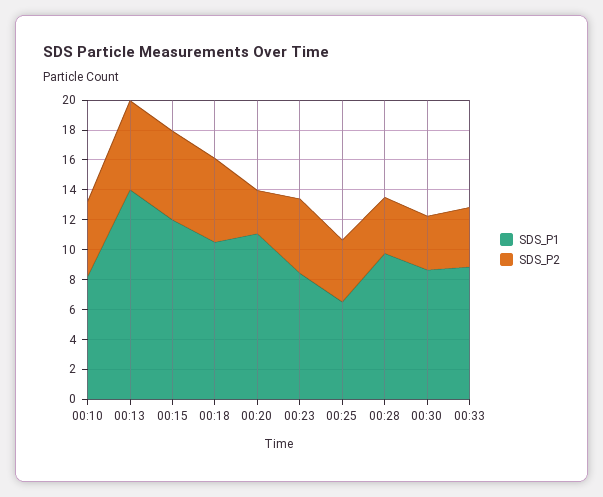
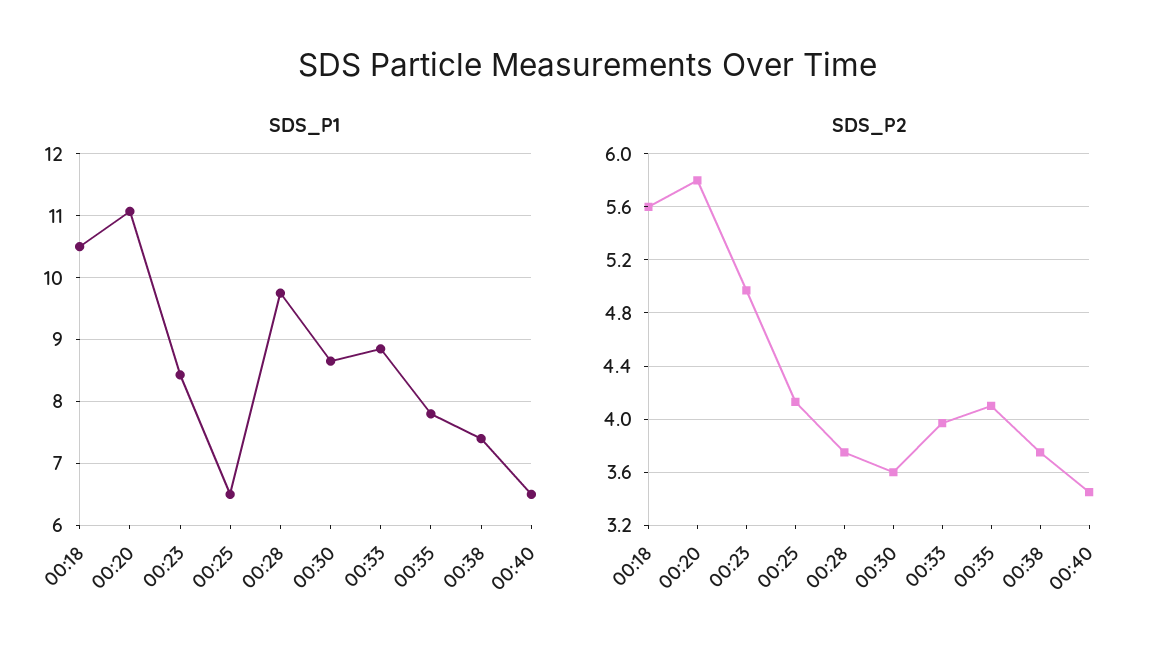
SDS_P1, 00:10: 8 -> none
SDS_P2, 00:10: 5 -> none
SDS_P1, 00:13: 14 -> none
SDS_P2, 00:13: 6 -> none
SDS_P1, 00:15: 12 -> none
SDS_P2, 00:15: 6 -> none
SDS_P2, 00:20: 3 -> 5.8
SDS_P1, 00:35: none -> 7.8
SDS_P1, 00:38: none -> 7.4
SDS_P1, 00:40: none -> 6.5
SDS_P2, 00:35: none -> 4.1
SDS_P2, 00:38: none -> 3.75
SDS_P2, 00:40: none -> 3.45

